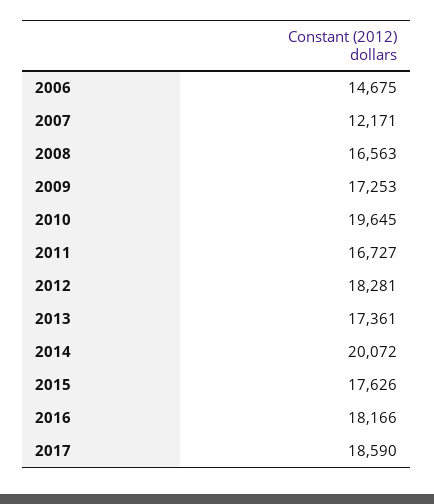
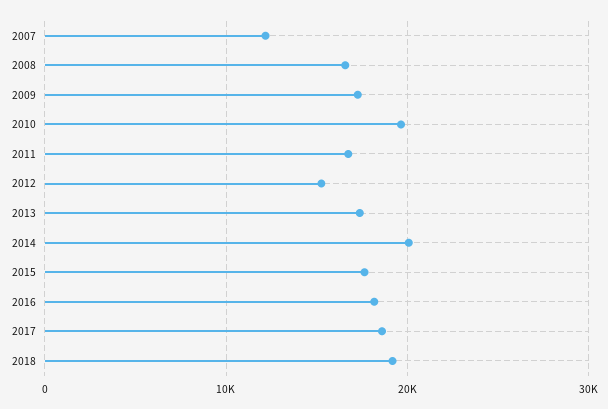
2006: 14675 -> none
2012: 18281 -> 15000
2018: none -> 19000

